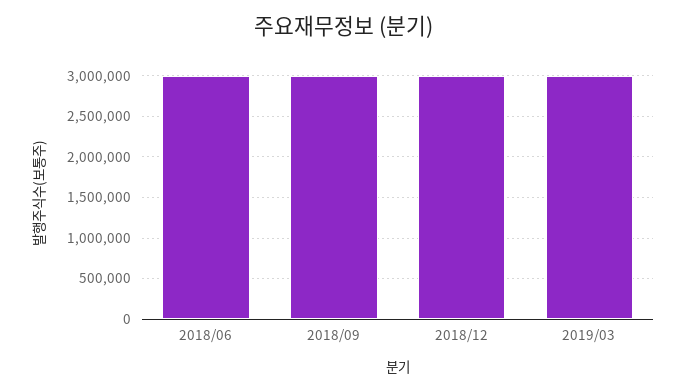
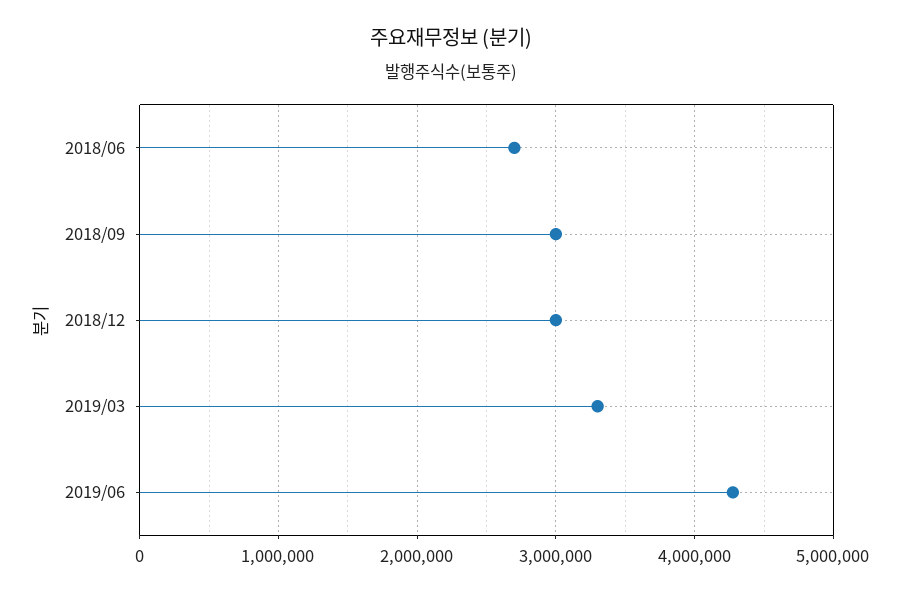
2018/06: 3000000 -> 2700000
2019/03: 3000000 -> 3300000
2019/06: none -> 4300000

